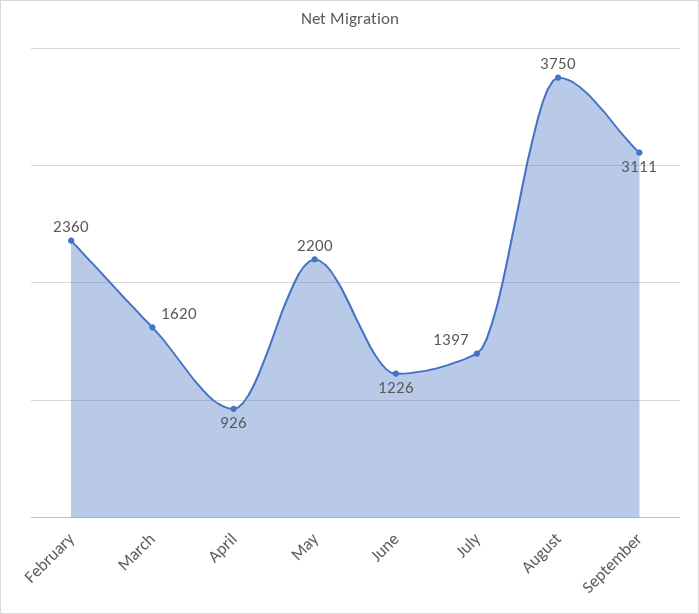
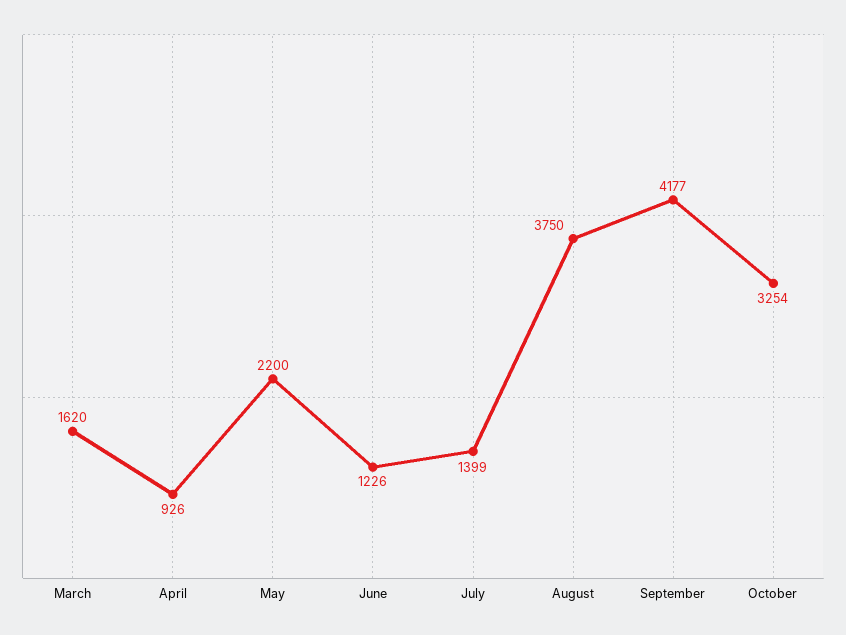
February: 2360 -> none
July: 1397 -> 1399
September: 3111 -> 4177
October: none -> 3254

